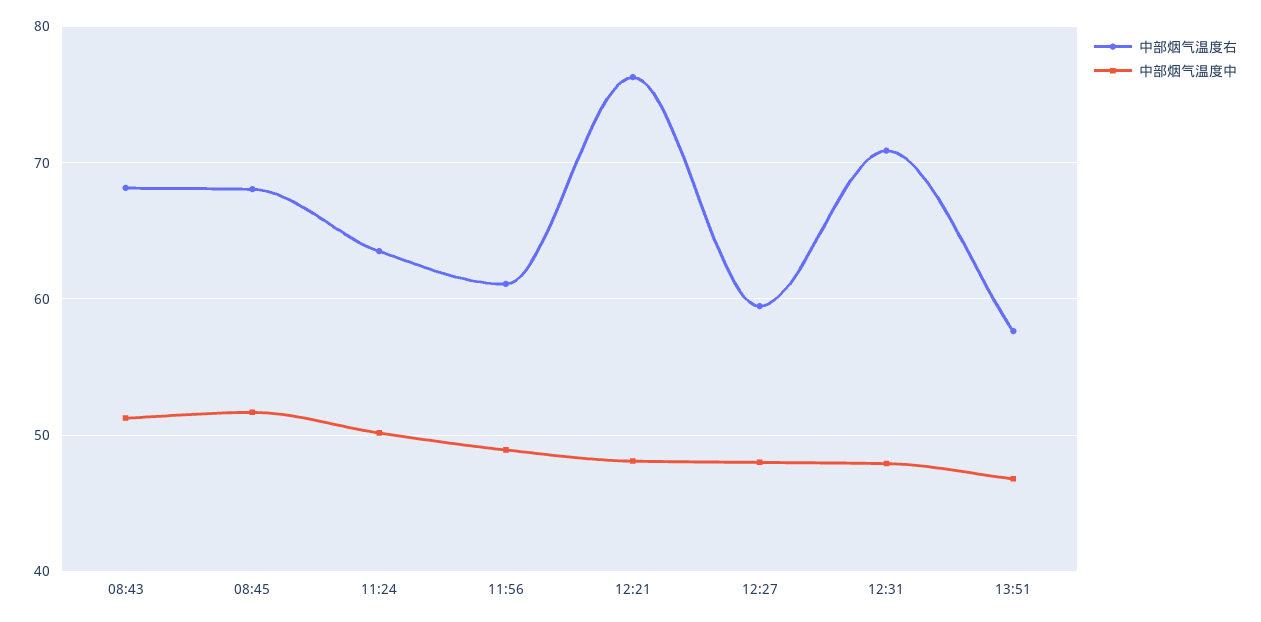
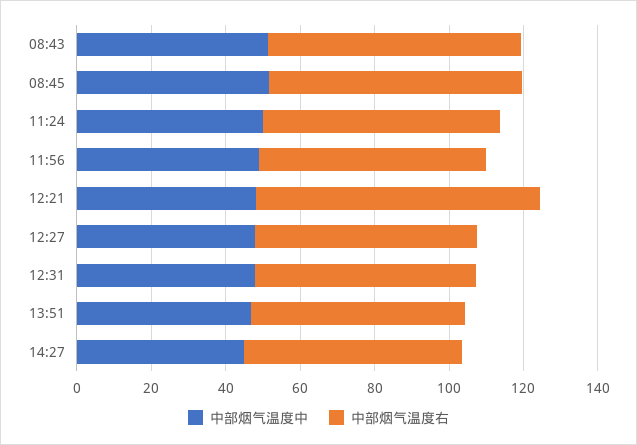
中部烟气温度右, 12:31: 71 -> 60
中部烟气温度中, 14:27: none -> 45
中部烟气温度右, 14:27: none -> 60

